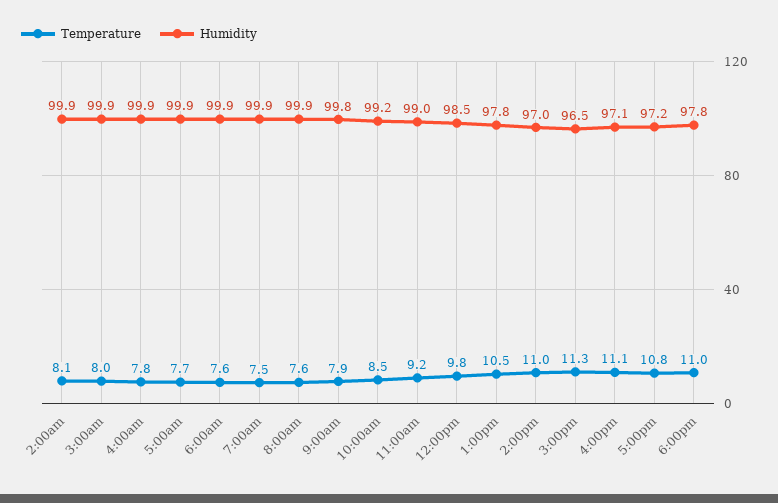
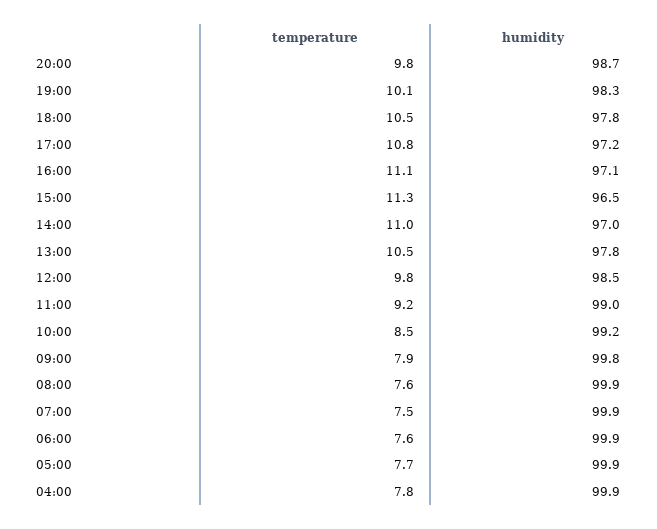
Temperature, 2:00am: 8.1 -> none
Humidity, 2:00am: 99.9 -> none
Temperature, 3:00am: 8 -> none
Humidity, 3:00am: 99.9 -> none
Temperature, 6:00pm: 11 -> 10.5
Temperature, 20:00: none -> 9.8
Humidity, 20:00: none -> 98.7
Temperature, 19:00: none -> 10.1
Humidity, 19:00: none -> 98.3

